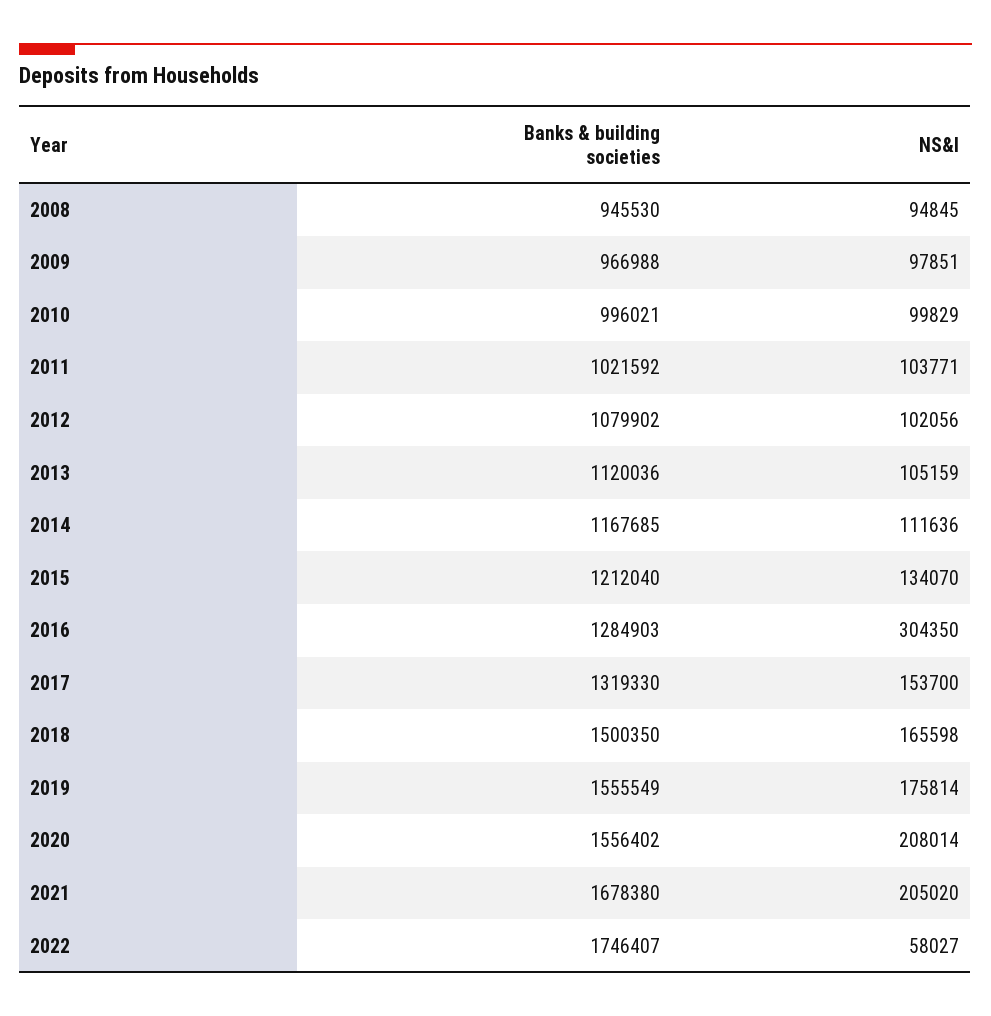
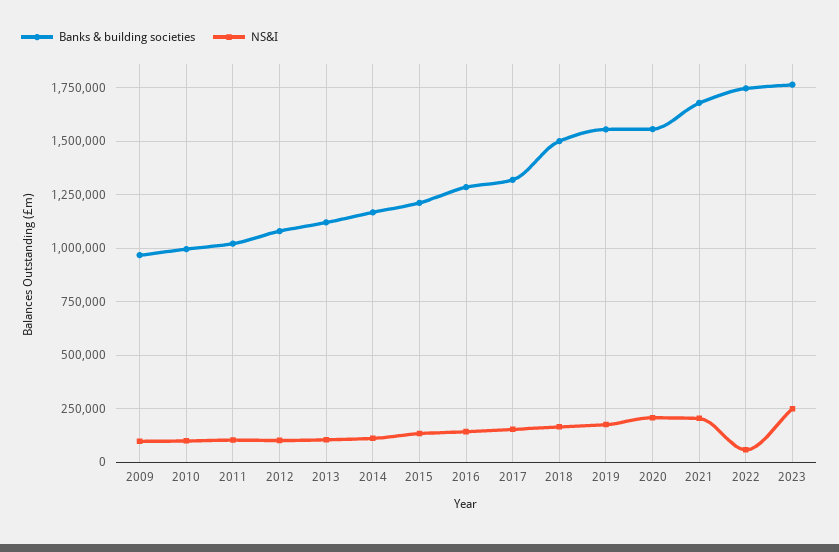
Banks & building societies, 2008: 945530 -> none
NS&I, 2008: 94845 -> none
NS&I, 2016: 304350 -> 150000
Banks & building societies, 2023: none -> 1750000
NS&I, 2023: none -> 250000

